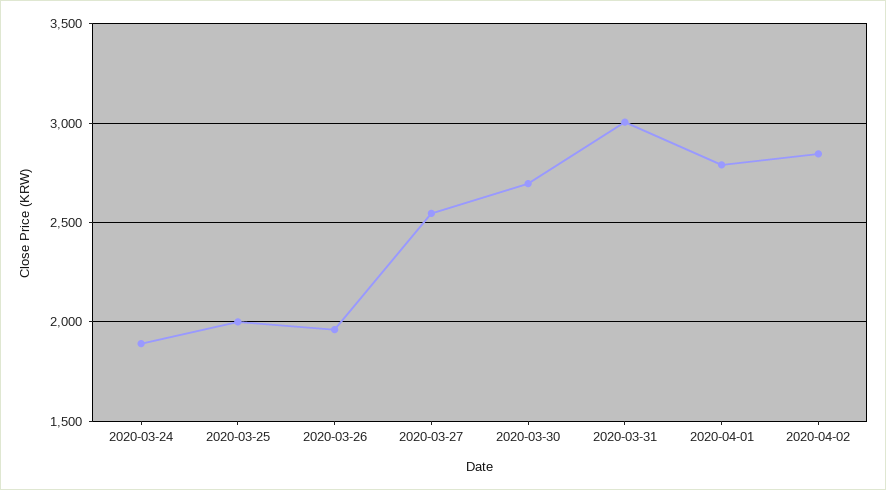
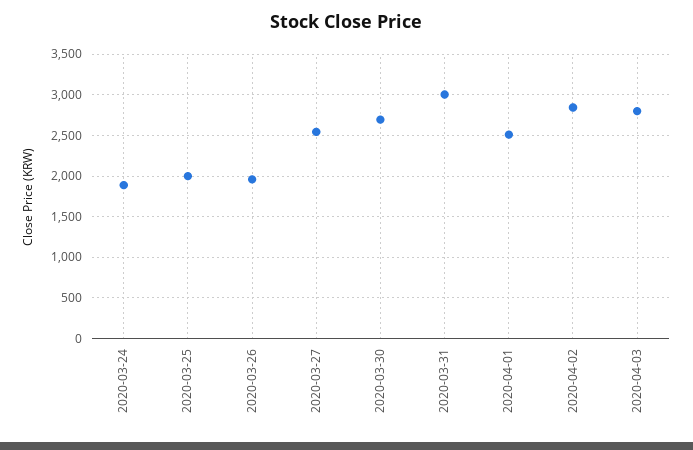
2020-04-01: 2800 -> 2500
2020-04-03: none -> 2800

